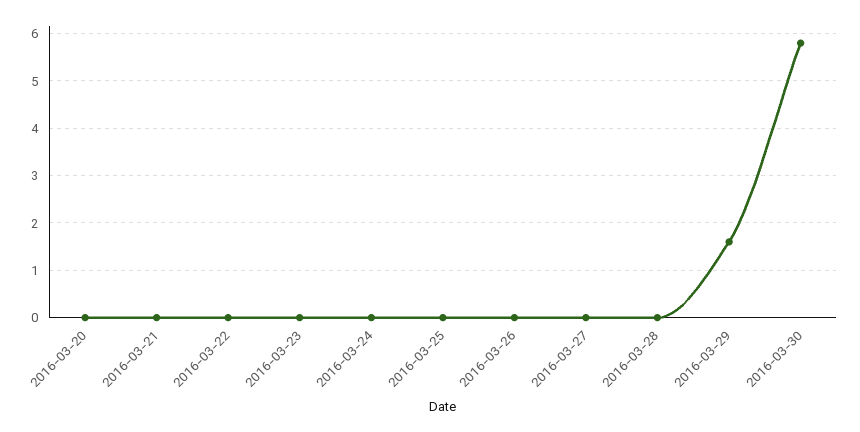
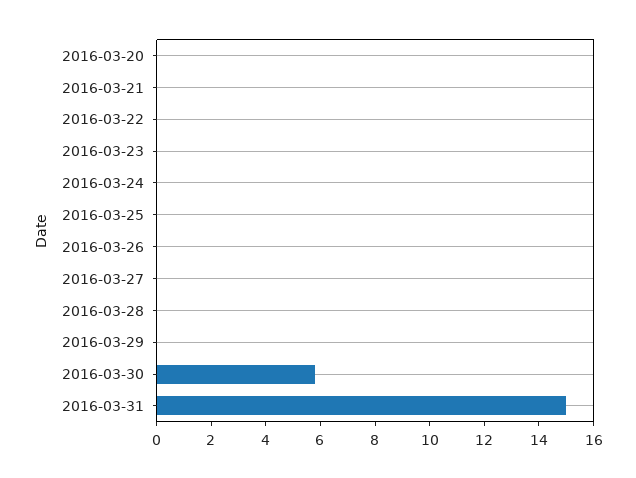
2016-03-29: 1.5 -> 0
2016-03-31: none -> 15

